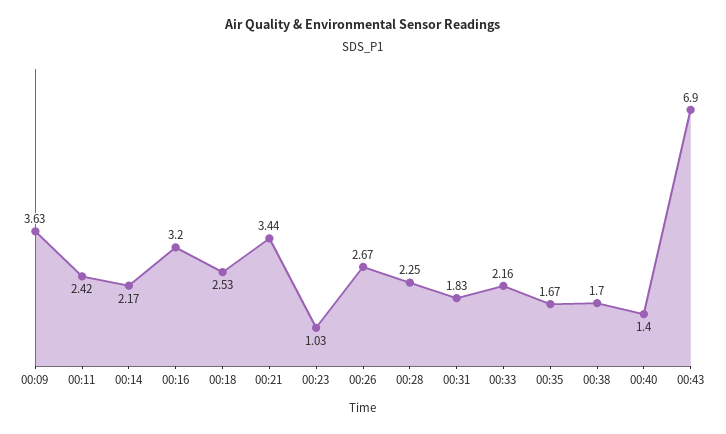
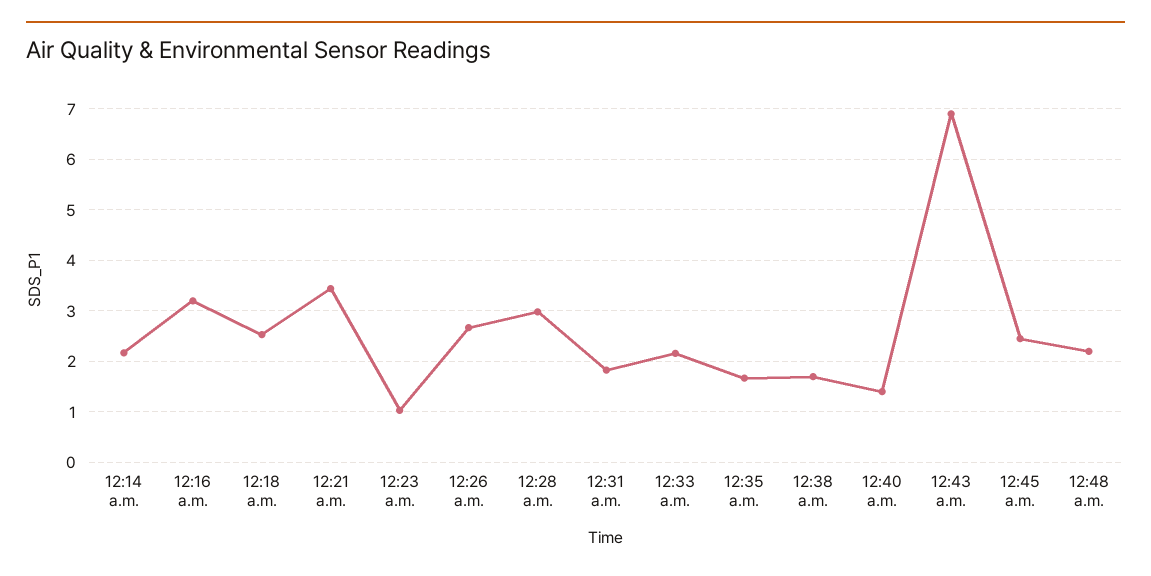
00:09: 3.63 -> none
00:11: 2.42 -> none
00:28: 2.25 -> 3
12:45 a.m.: none -> 2.4
12:48 a.m.: none -> 2.2

